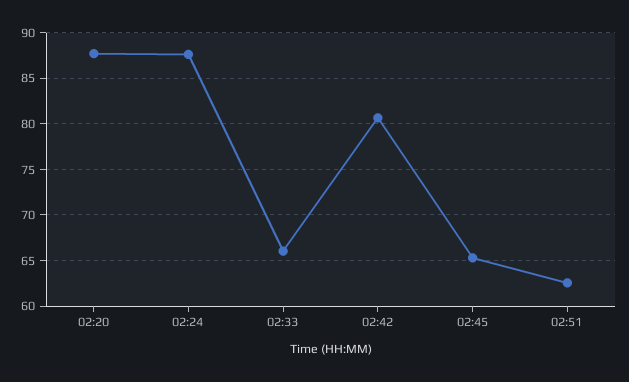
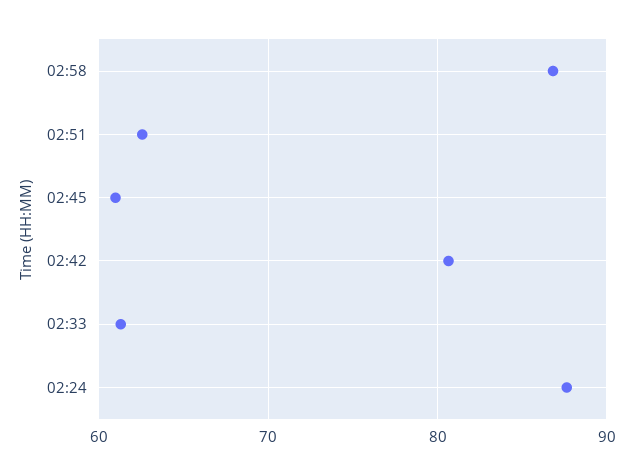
02:20: 88 -> none
02:33: 66 -> 61
02:45: 65 -> 61
02:58: none -> 87

